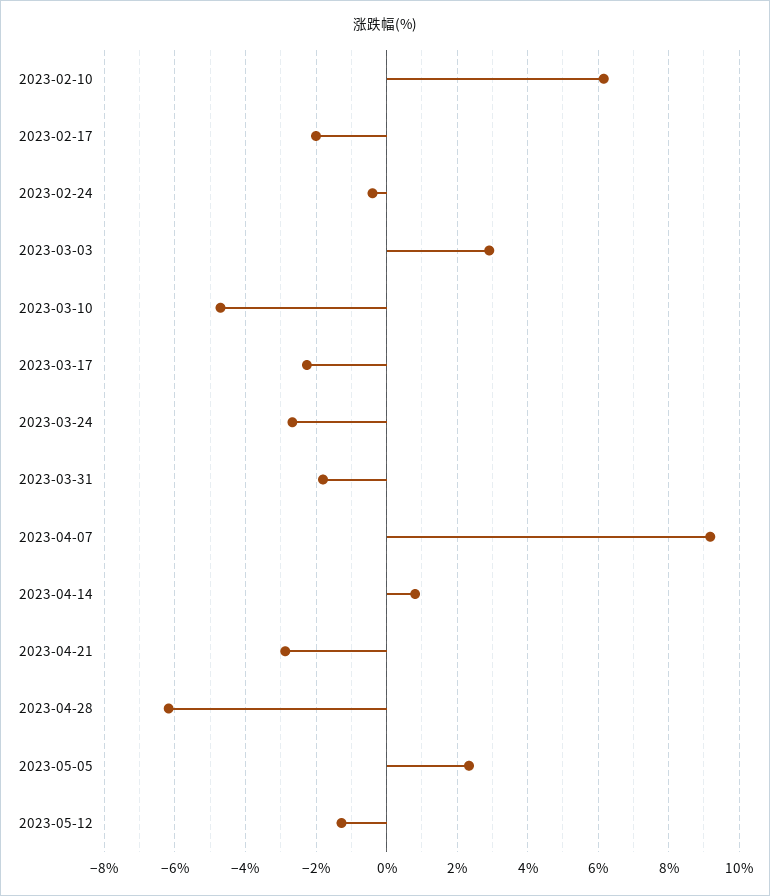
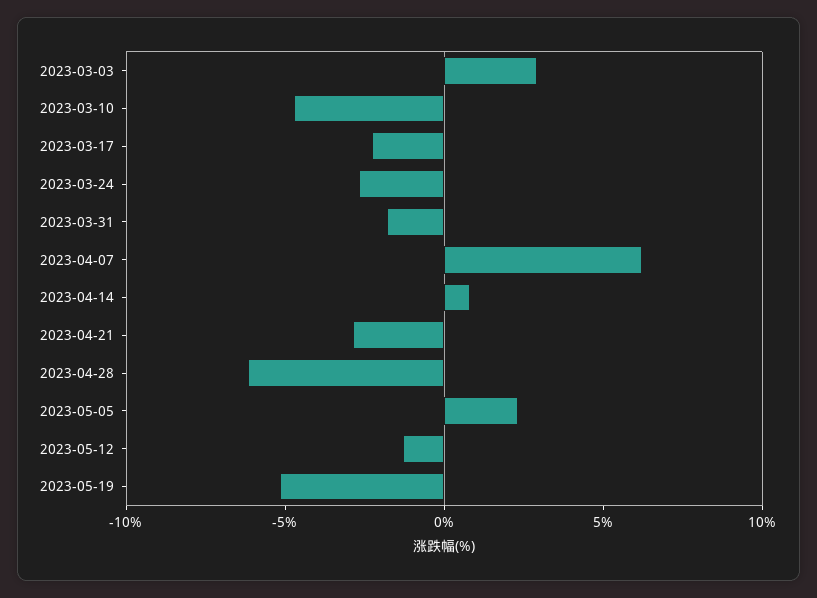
2023-02-10: 6.2 -> none
2023-02-17: -2 -> none
2023-02-24: -0.4 -> none
2023-04-07: 9.2 -> 6
2023-05-19: none -> -5

